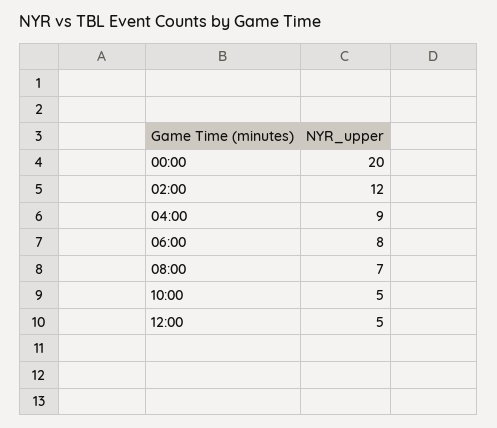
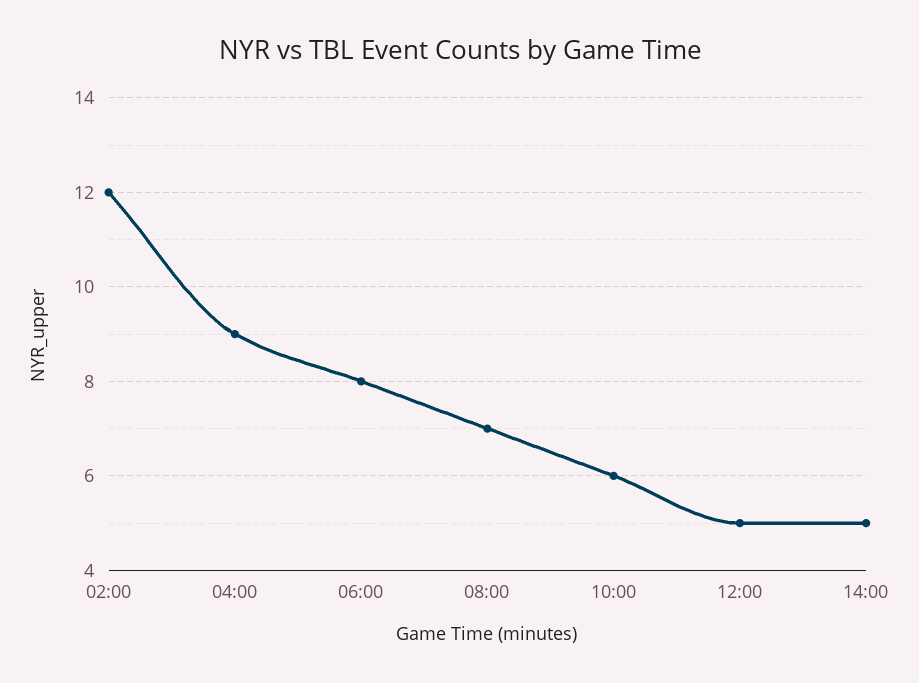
00:00: 20 -> none
10:00: 5 -> 6
14:00: none -> 5

